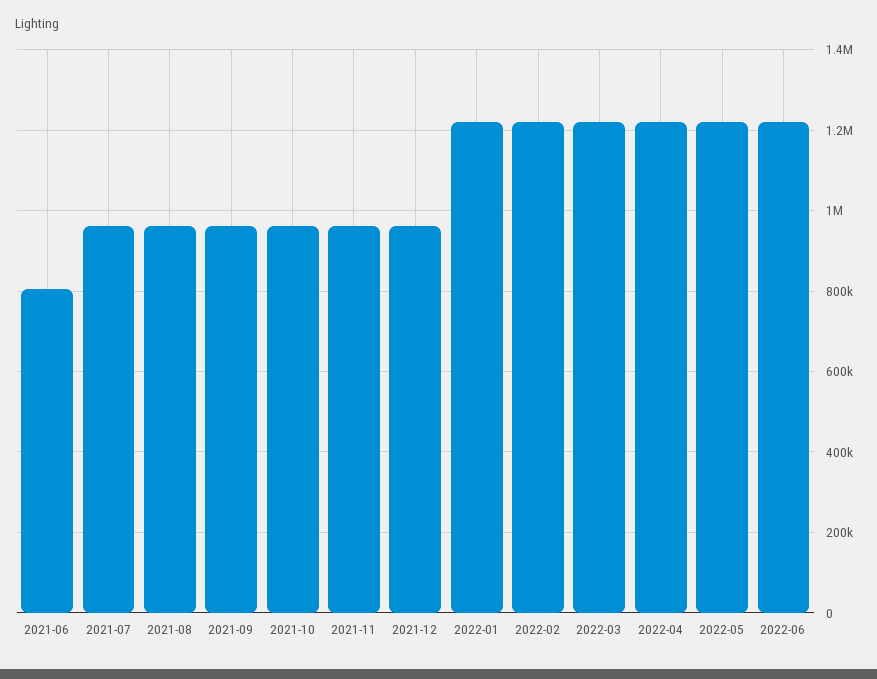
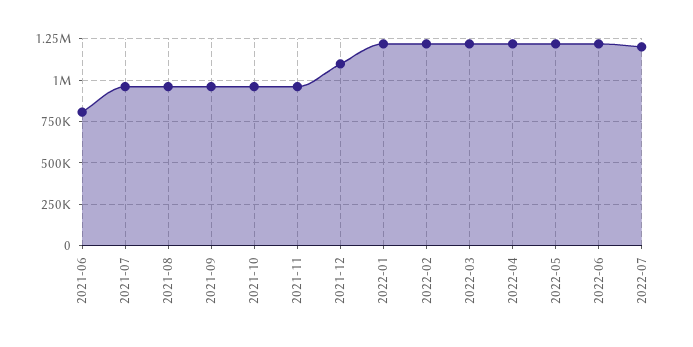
2021-12: 960000 -> 1100000
2022-07: none -> 1200000

